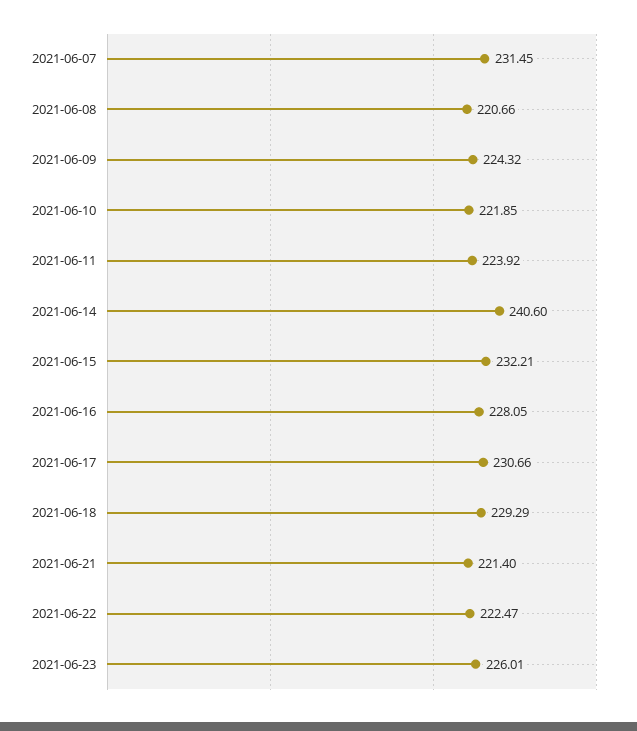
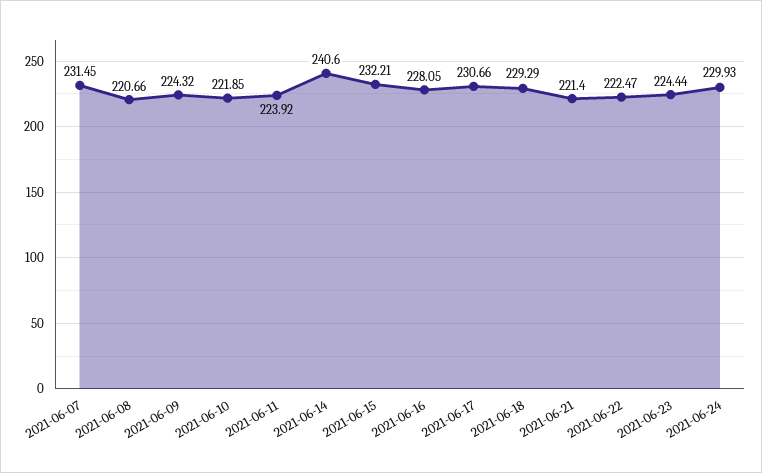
2021-06-23: 226.01 -> 224.44
2021-06-24: none -> 229.93

